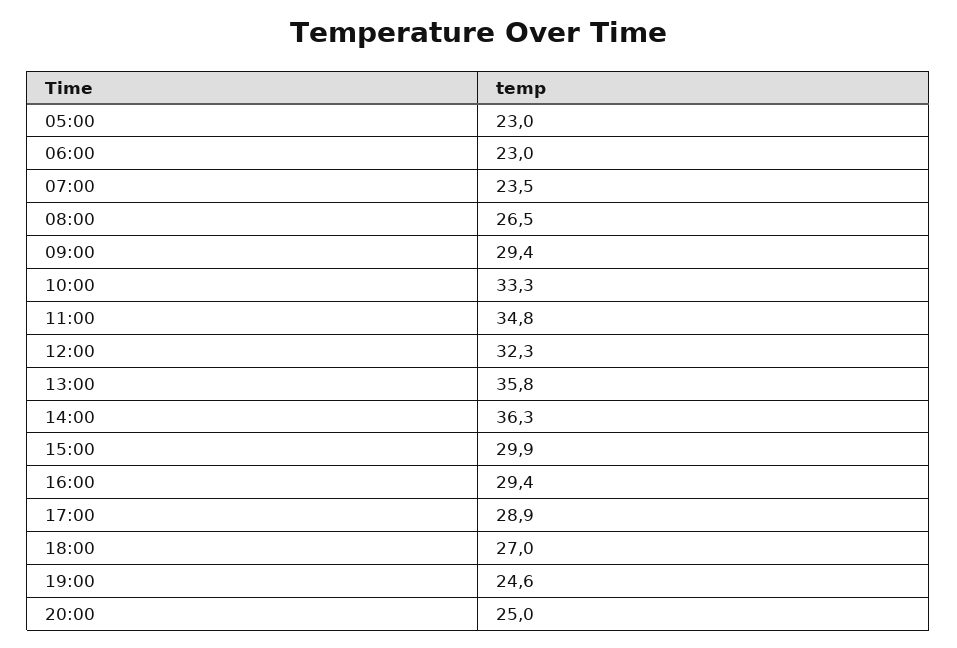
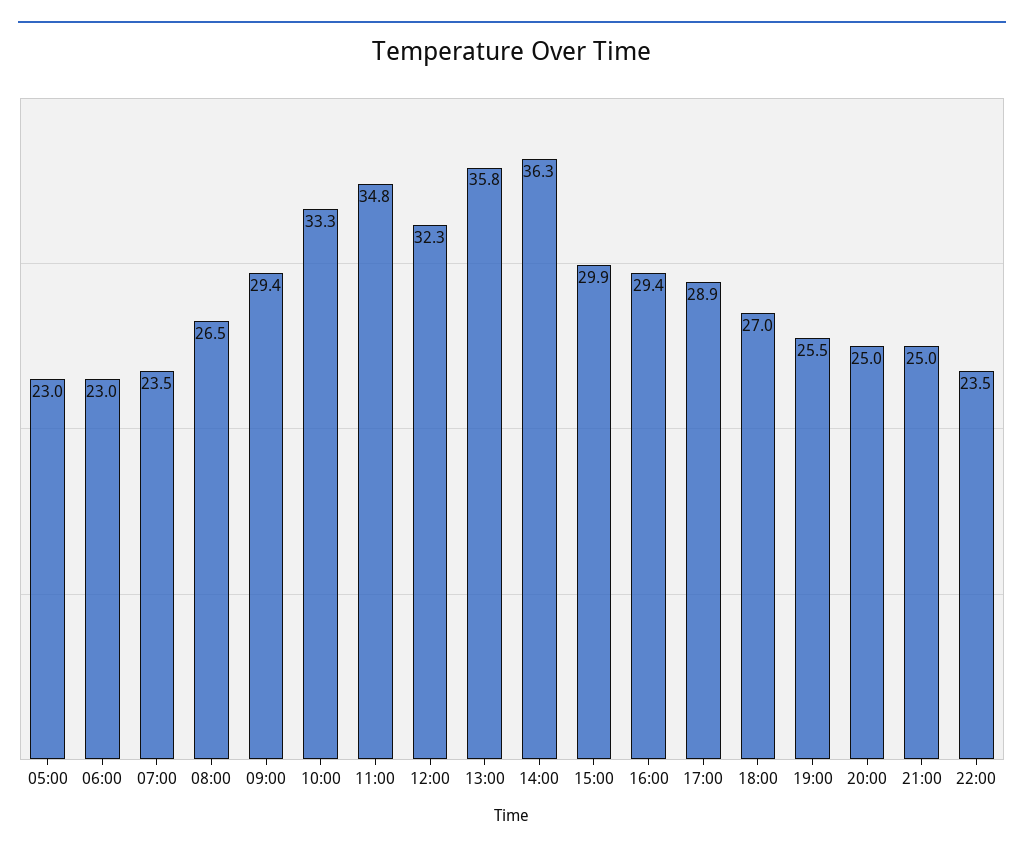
19:00: 24.6 -> 25.5
21:00: none -> 25
22:00: none -> 23.5

